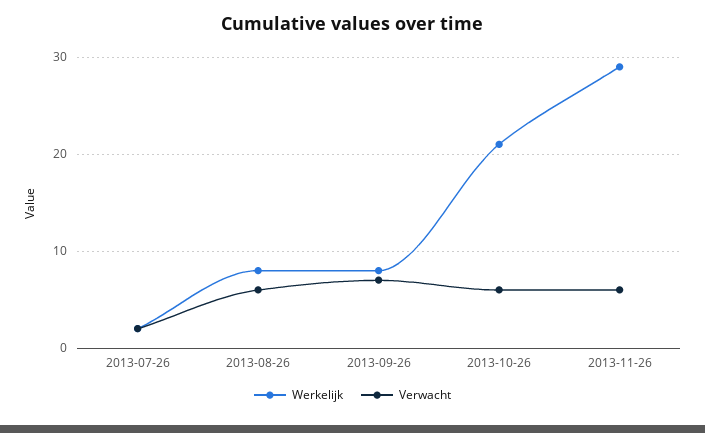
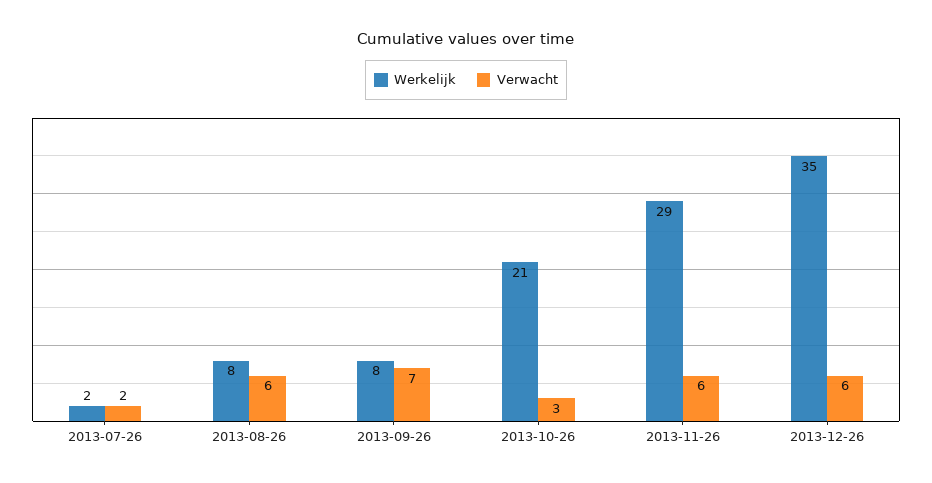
Verwacht, 2013-10-26: 6 -> 3
Werkelijk, 2013-12-26: none -> 35
Verwacht, 2013-12-26: none -> 6

